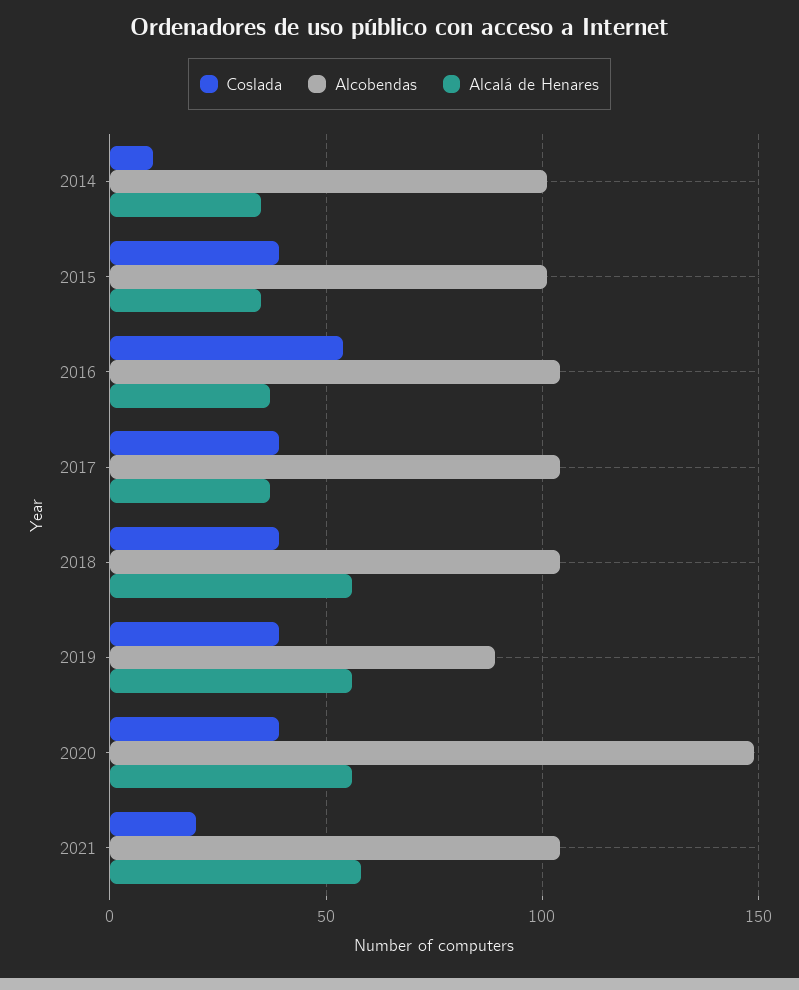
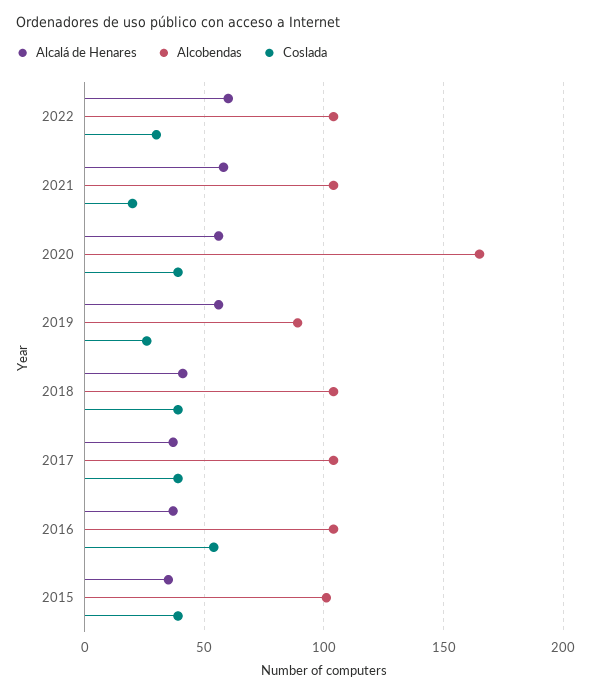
Coslada, 2014: 10 -> none
Alcobendas, 2014: 100 -> none
Alcalá de Henares, 2014: 35 -> none
Alcalá de Henares, 2018: 55 -> 40
Coslada, 2019: 40 -> 25
Alcobendas, 2020: 150 -> 165
Alcalá de Henares, 2022: none -> 60
Alcobendas, 2022: none -> 105
Coslada, 2022: none -> 30

